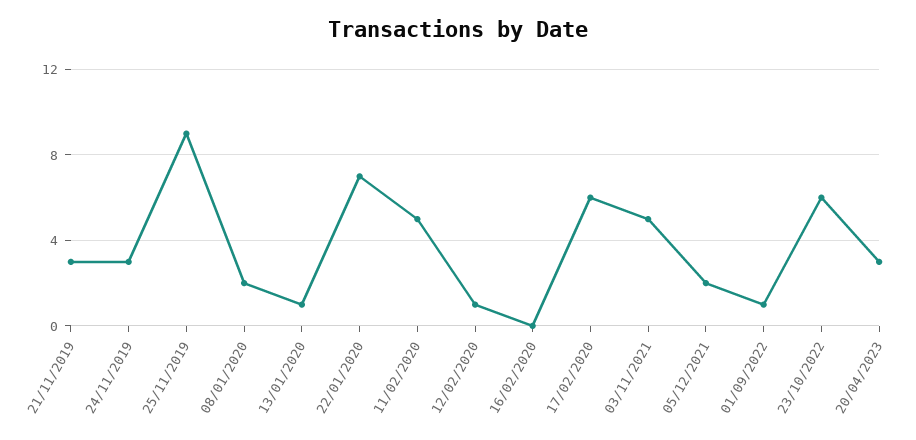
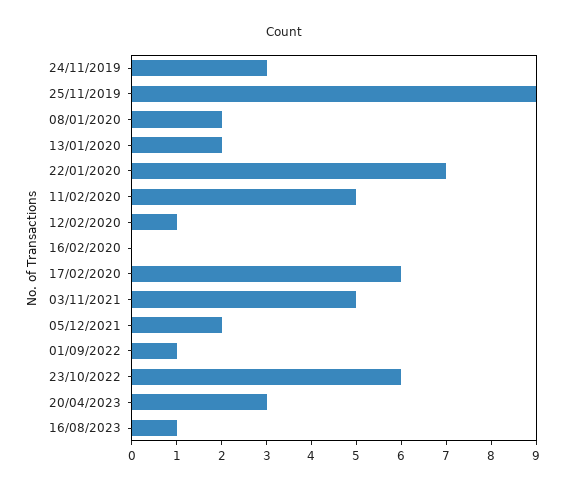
21/11/2019: 3 -> none
13/01/2020: 1 -> 2
16/08/2023: none -> 1

